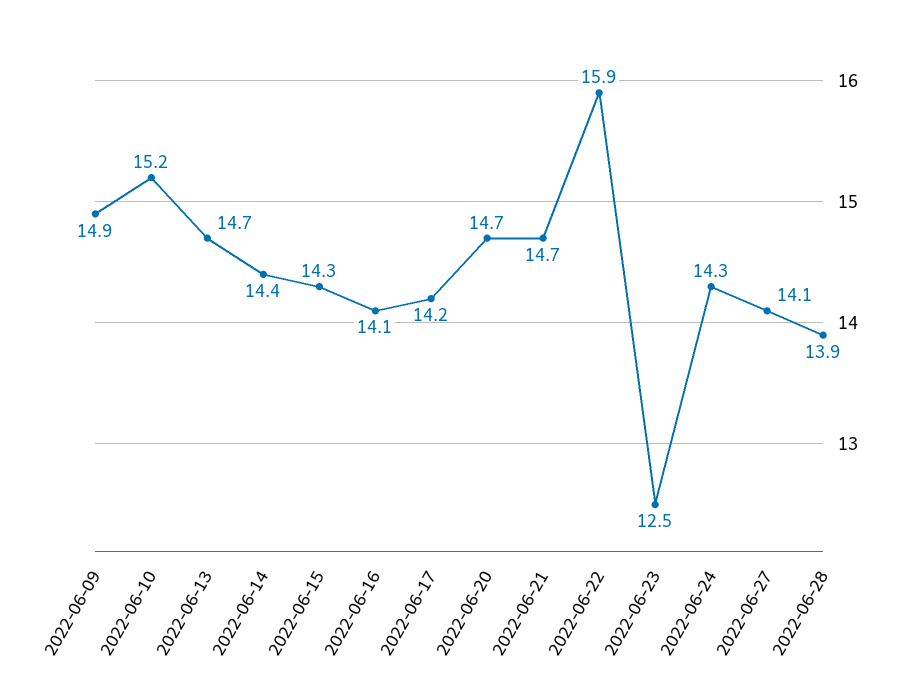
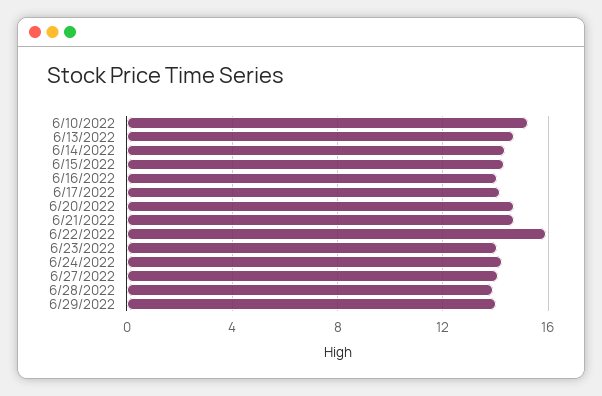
2022-06-09: 14.9 -> none
2022-06-23: 12.5 -> 14
6/29/2022: none -> 14

